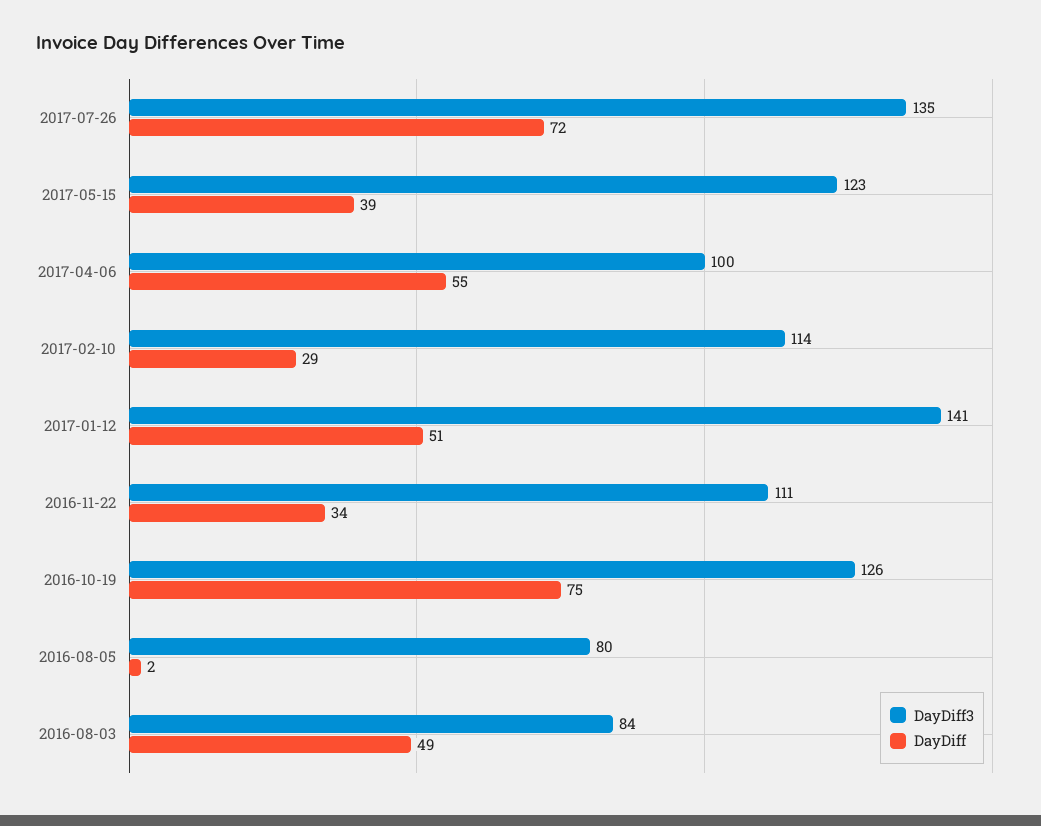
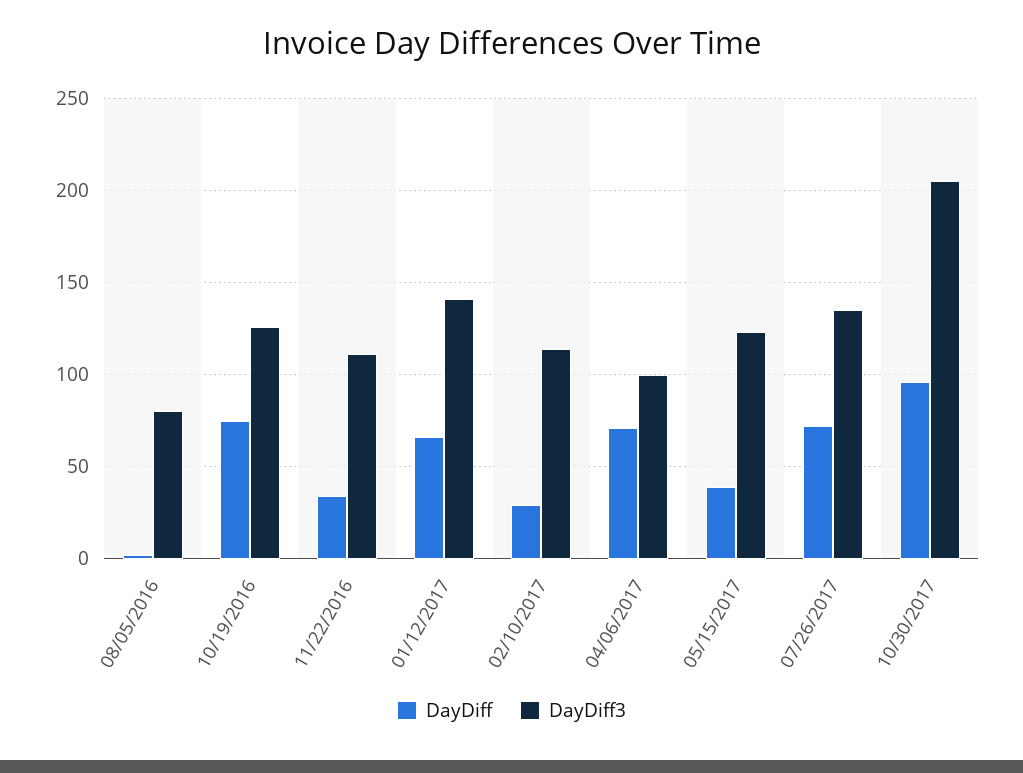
DayDiff, 2017-04-06: 55 -> 70
DayDiff, 2017-01-12: 51 -> 65
DayDiff3, 2016-08-03: 84 -> none
DayDiff, 2016-08-03: 49 -> none
DayDiff, 10/30/2017: none -> 95
DayDiff3, 10/30/2017: none -> 205

